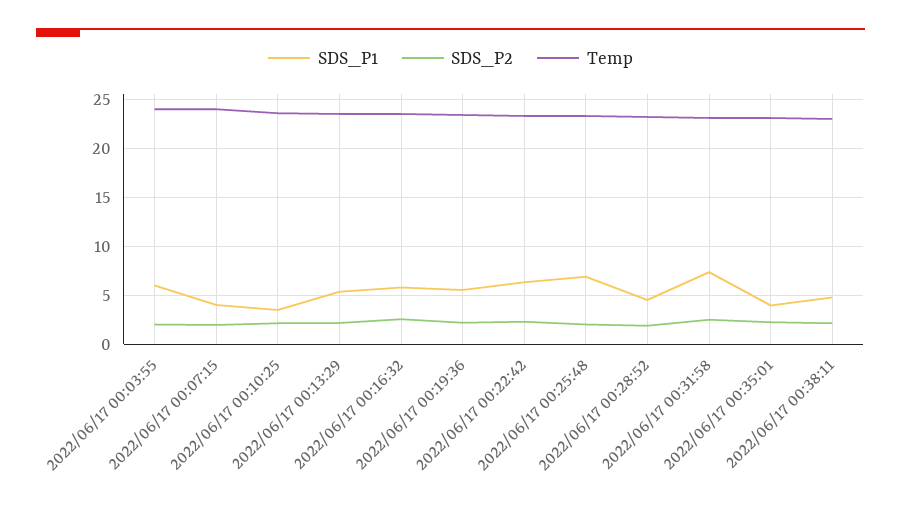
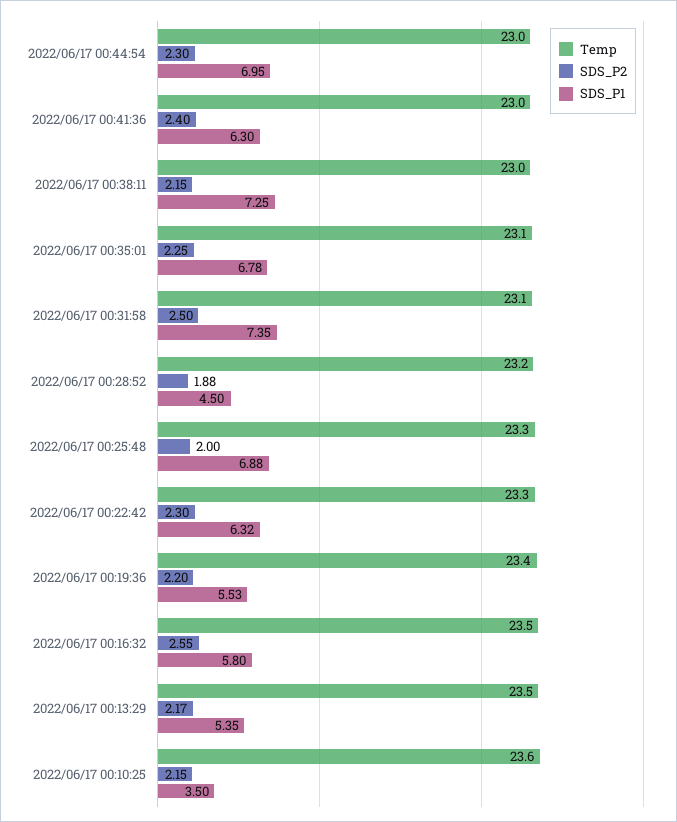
SDS_P1, 2022/06/17 00:03:55: 6 -> none
SDS_P2, 2022/06/17 00:03:55: 2 -> none
Temp, 2022/06/17 00:03:55: 24 -> none
SDS_P1, 2022/06/17 00:07:15: 4 -> none
SDS_P2, 2022/06/17 00:07:15: 2 -> none
Temp, 2022/06/17 00:07:15: 24 -> none
SDS_P1, 2022/06/17 00:35:01: 4 -> 6.78
SDS_P1, 2022/06/17 00:38:11: 5 -> 7.25
Temp, 2022/06/17 00:44:54: none -> 23
SDS_P2, 2022/06/17 00:44:54: none -> 2.3
SDS_P1, 2022/06/17 00:44:54: none -> 6.95
Temp, 2022/06/17 00:41:36: none -> 23
SDS_P2, 2022/06/17 00:41:36: none -> 2.4
SDS_P1, 2022/06/17 00:41:36: none -> 6.3

